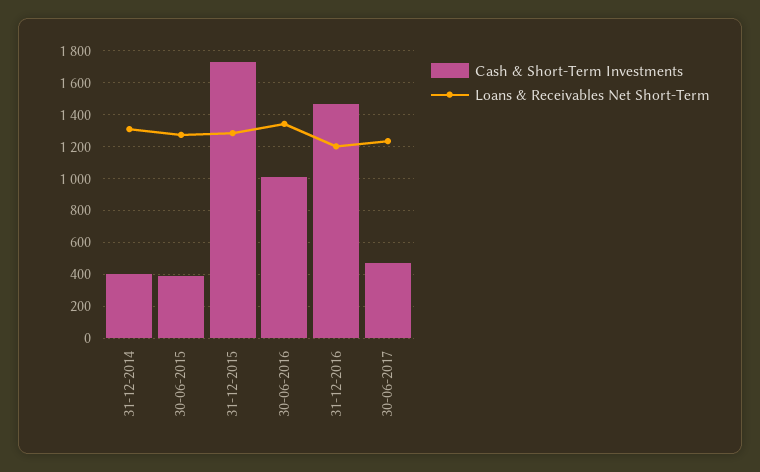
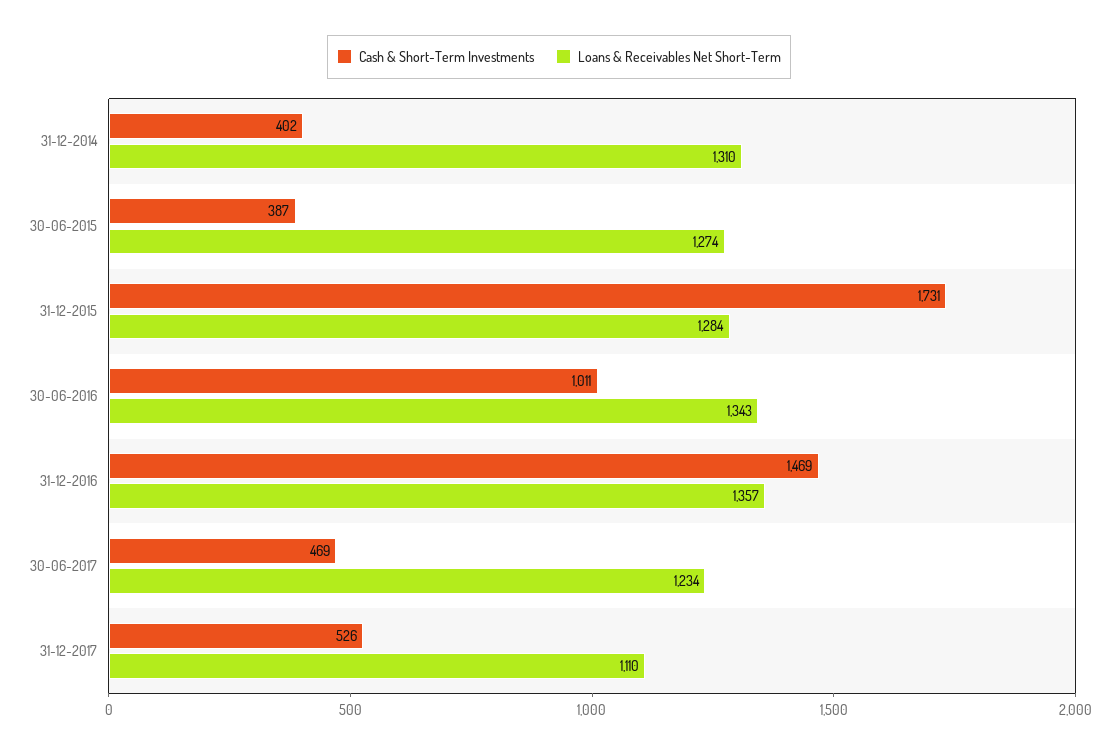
Loans & Receivables Net Short-Term, 31-12-2016: 1200 -> 1357
Cash & Short-Term Investments, 31-12-2017: none -> 526
Loans & Receivables Net Short-Term, 31-12-2017: none -> 1110

